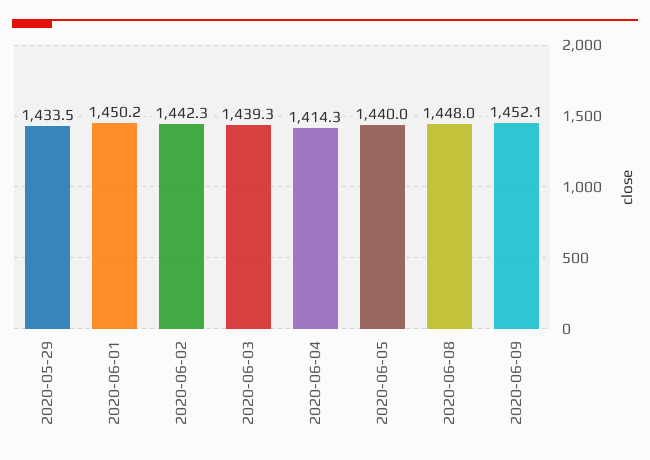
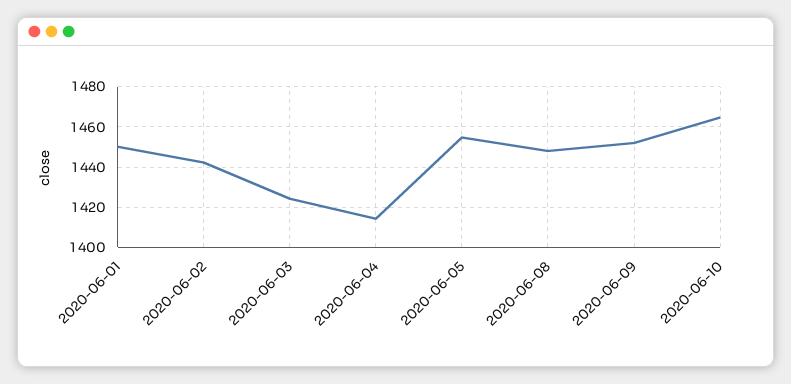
2020-05-29: 1433.5 -> none
2020-06-03: 1439.3 -> 1425
2020-06-05: 1440 -> 1455
2020-06-10: none -> 1465

